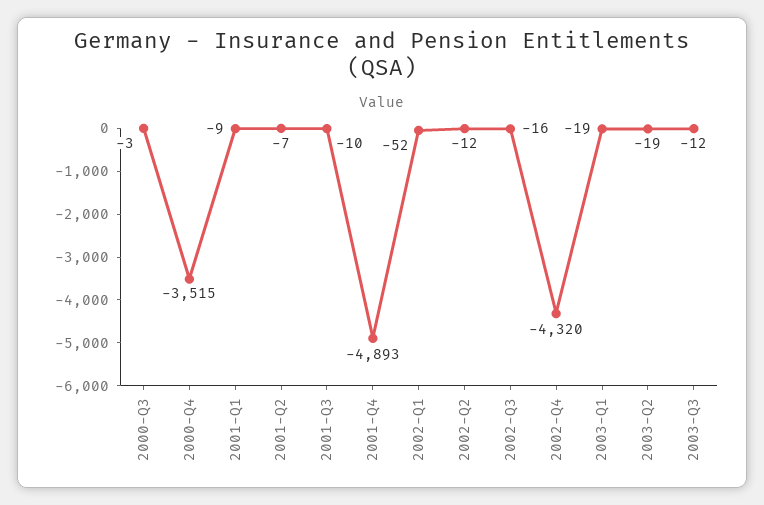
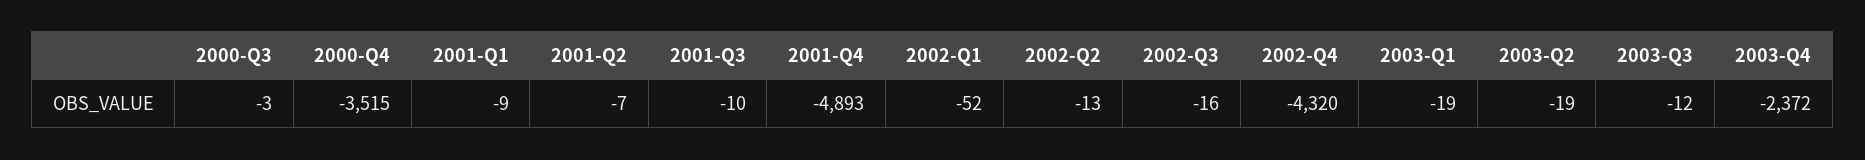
2002-Q2: -12 -> -13
2003-Q4: none -> -2372

